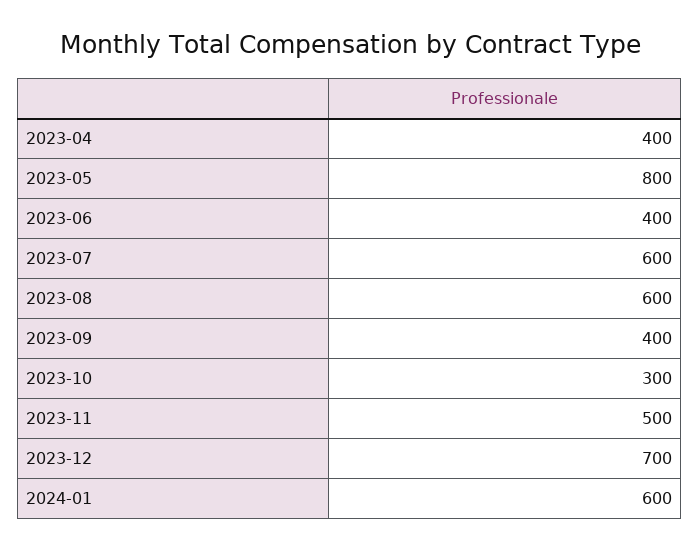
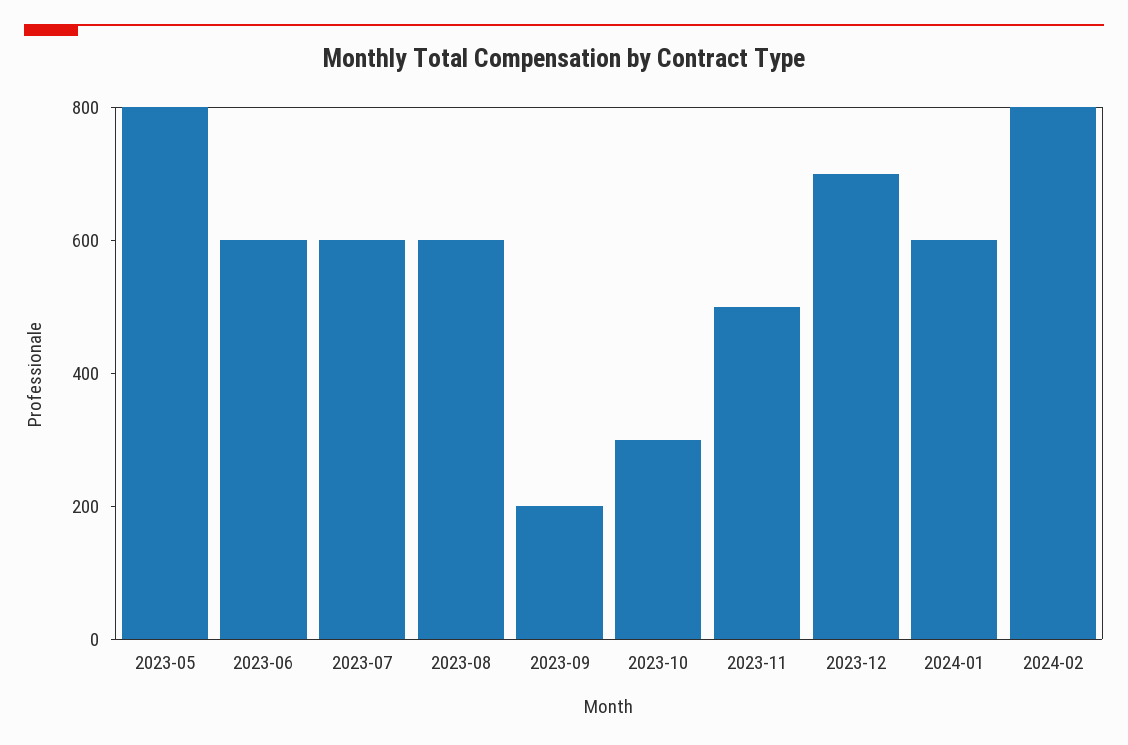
2023-04: 400 -> none
2023-06: 400 -> 600
2023-09: 400 -> 200
2024-02: none -> 800

